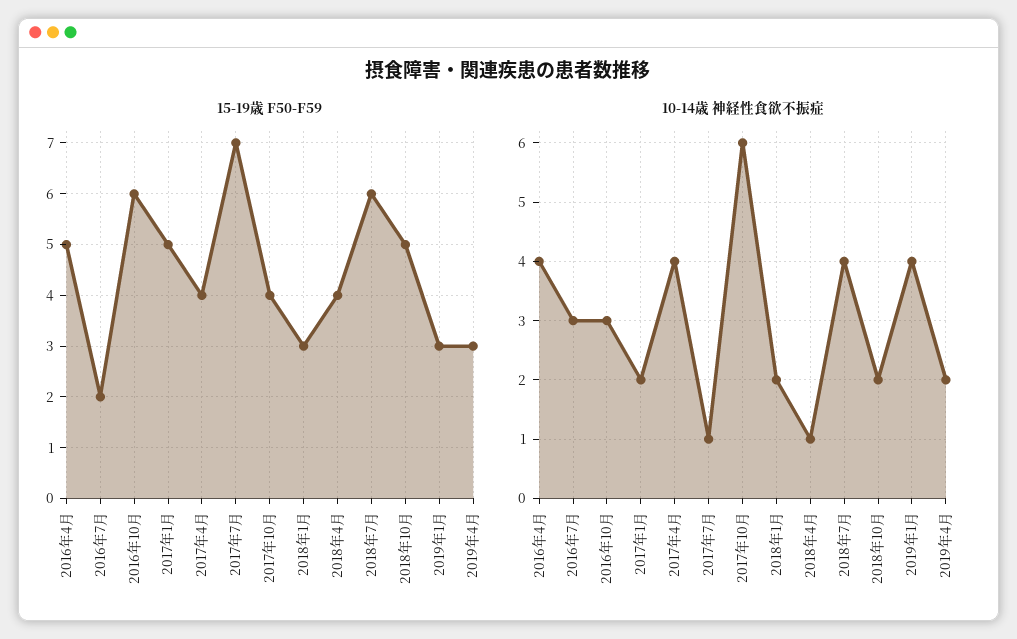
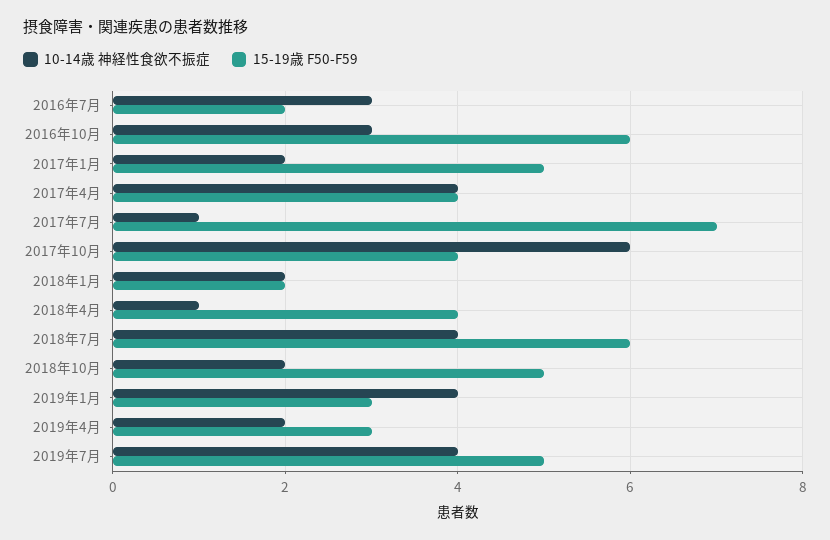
15-19歳 F50-F59, 2016年4月: 5 -> none
15-19歳 F50-F59, 2018年1月: 3 -> 2
10-14歳 神経性食欲不振症, 2016年4月: 4 -> none
10-14歳 神経性食欲不振症, 2019年7月: none -> 4
15-19歳 F50-F59, 2019年7月: none -> 5

